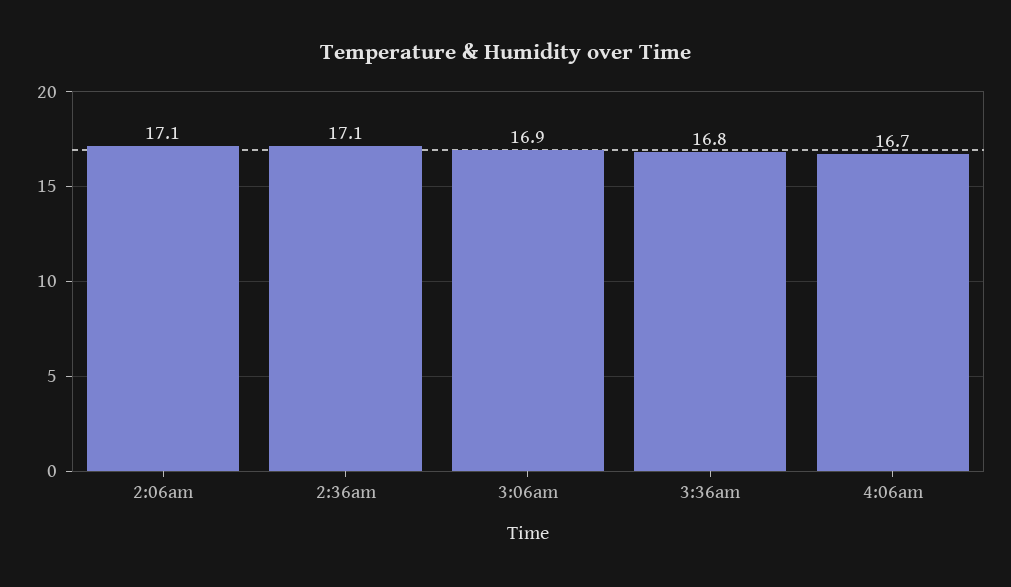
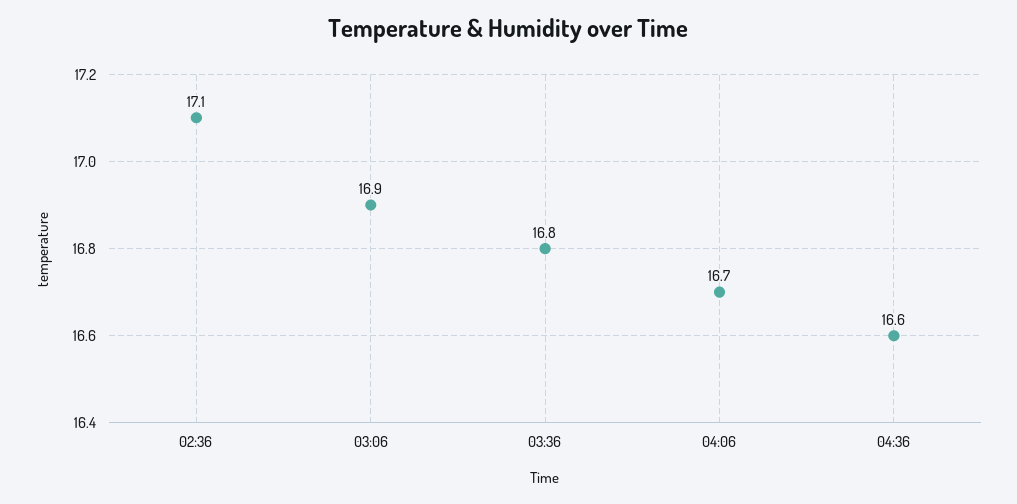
2:06am: 17.1 -> none
04:36: none -> 16.6

